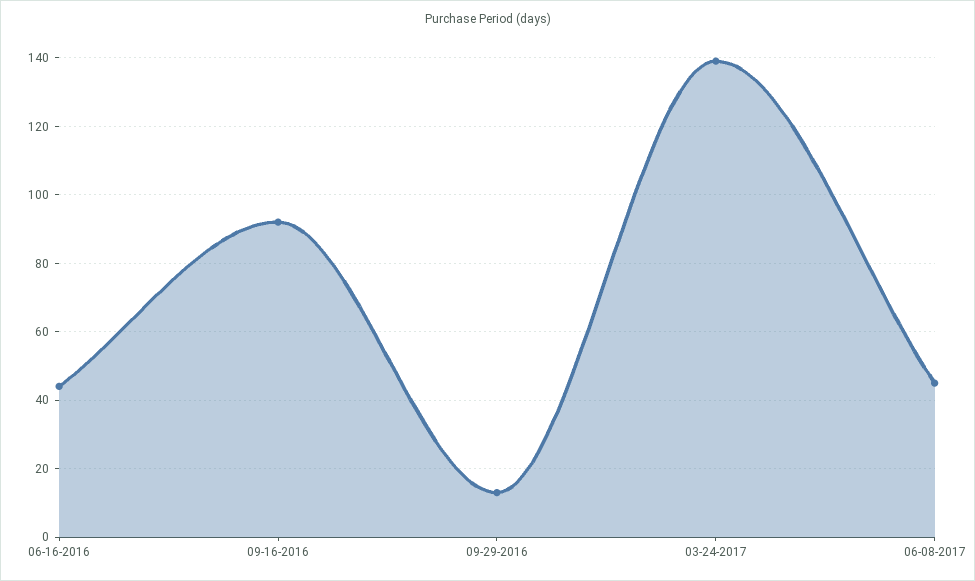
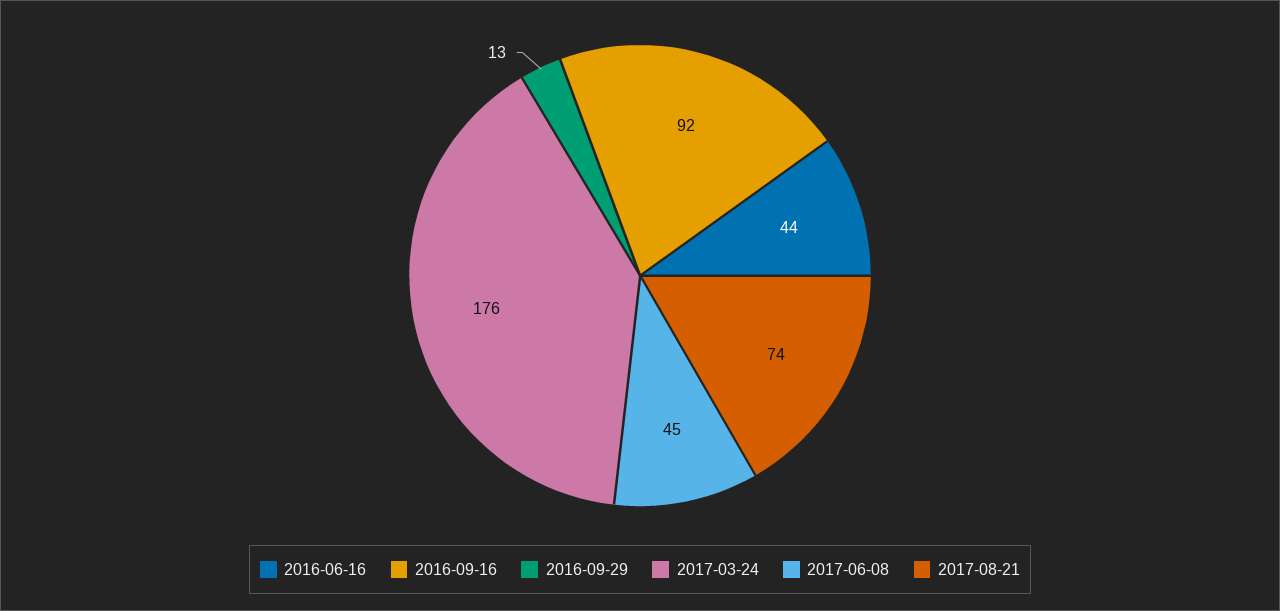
03-24-2017: 140 -> 176
2017-08-21: none -> 74

